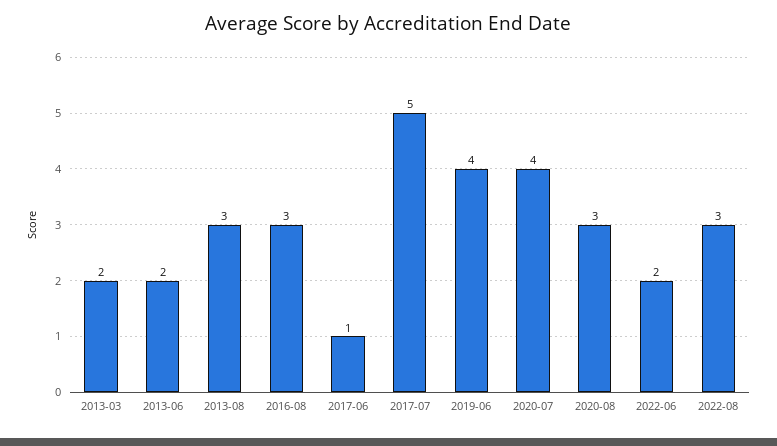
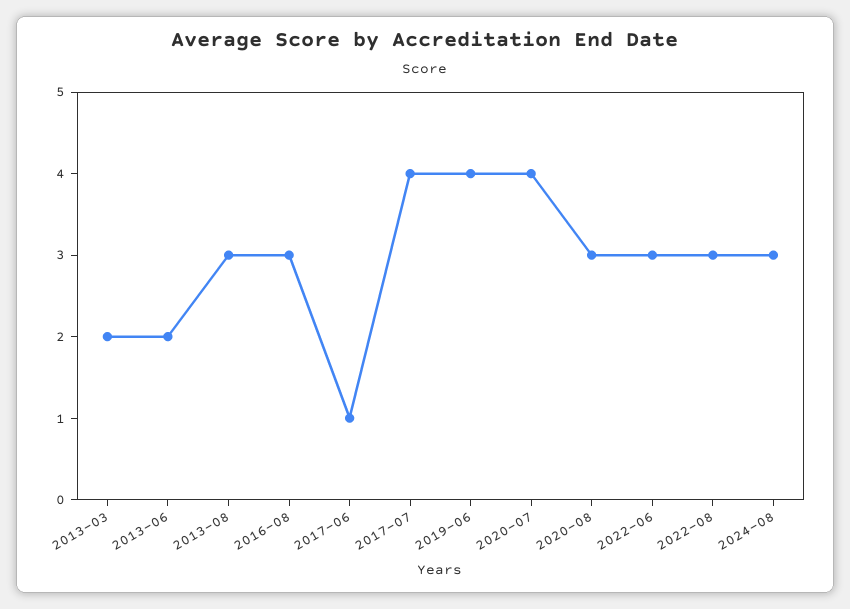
2017-07: 5 -> 4
2022-06: 2 -> 3
2024-08: none -> 3

